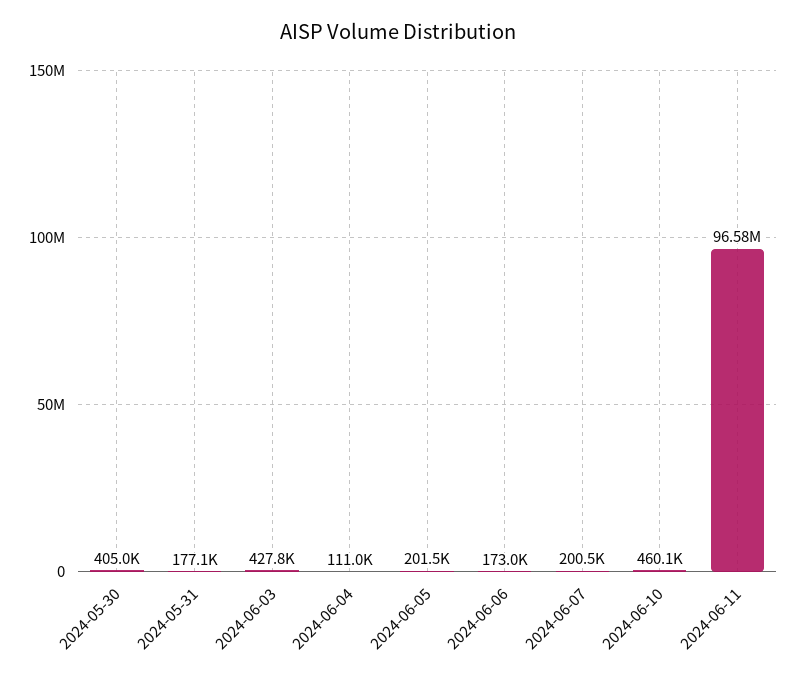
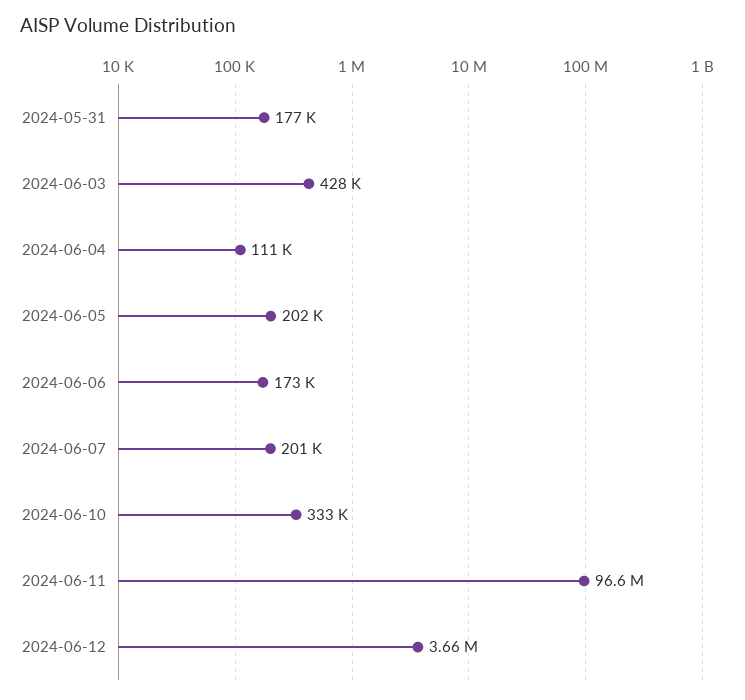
2024-05-30: 405000 -> none
2024-06-10: 460100 -> 333000
2024-06-12: none -> 3660000

